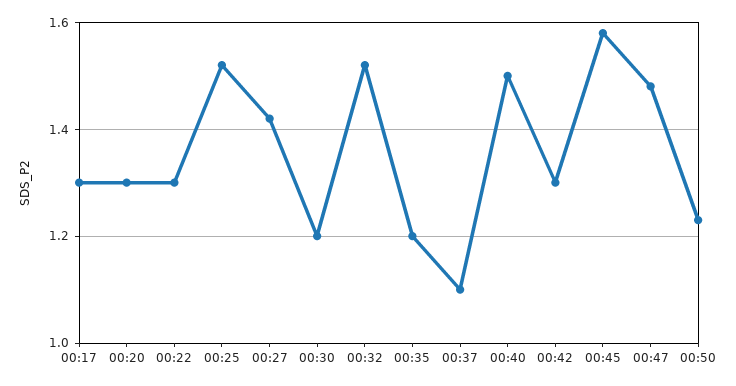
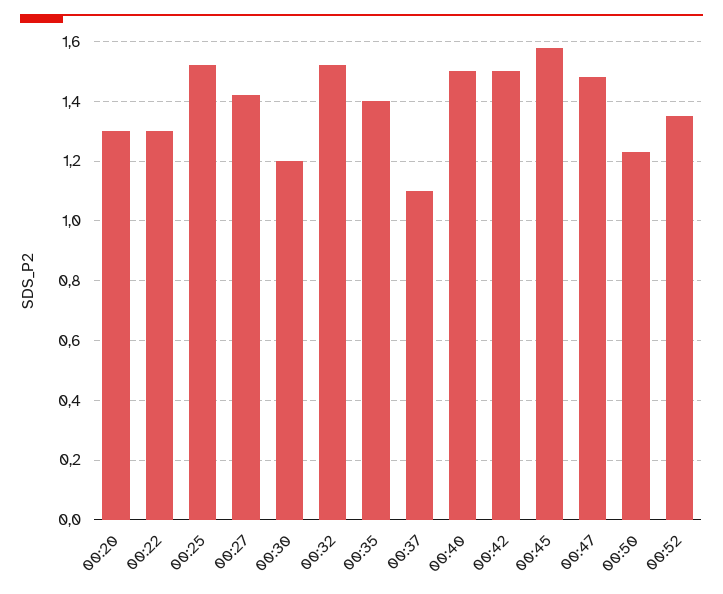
00:17: 1.3 -> none
00:35: 1.2 -> 1.4
00:42: 1.3 -> 1.5
00:52: none -> 1.35

